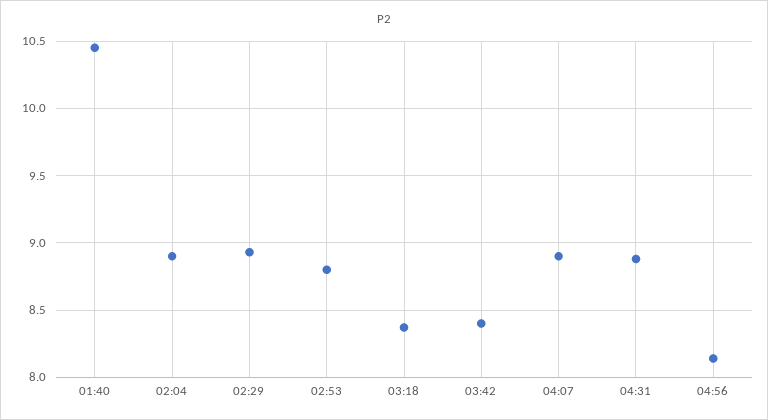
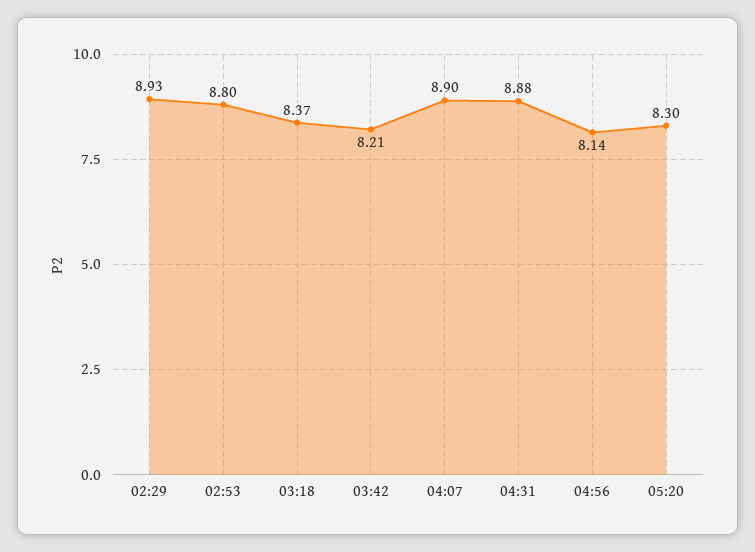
01:40: 10.45 -> none
02:04: 8.9 -> none
03:42: 8.4 -> 8.21
05:20: none -> 8.3

